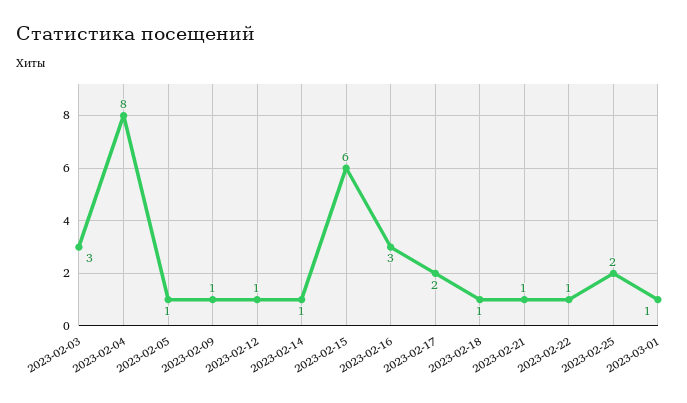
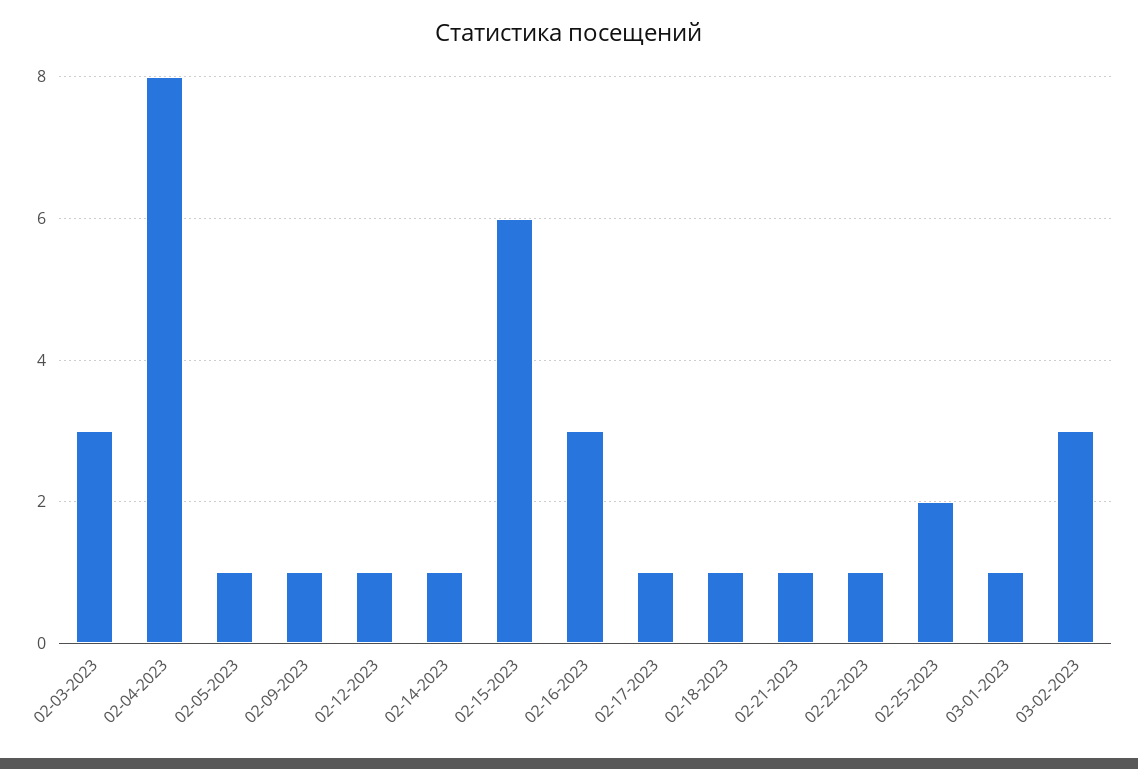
2023-02-17: 2 -> 1
03-02-2023: none -> 3

